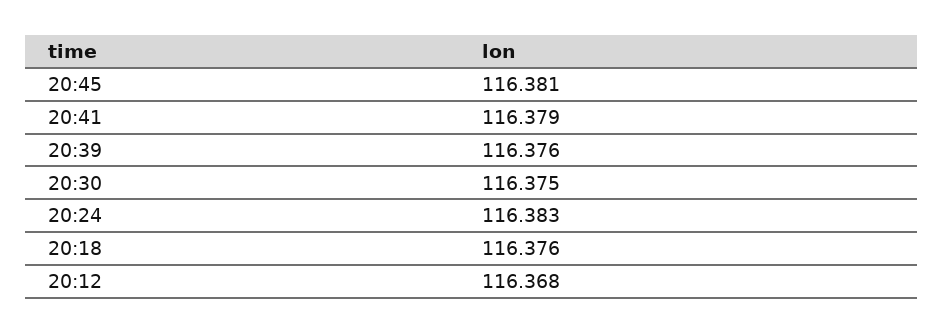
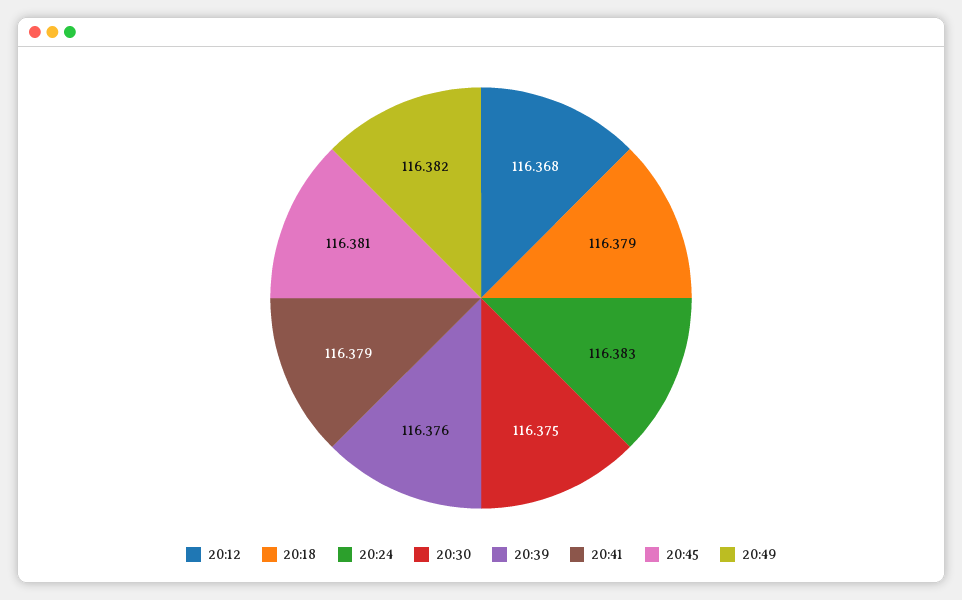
20:18: 116.376 -> 116.379
20:49: none -> 116.382

